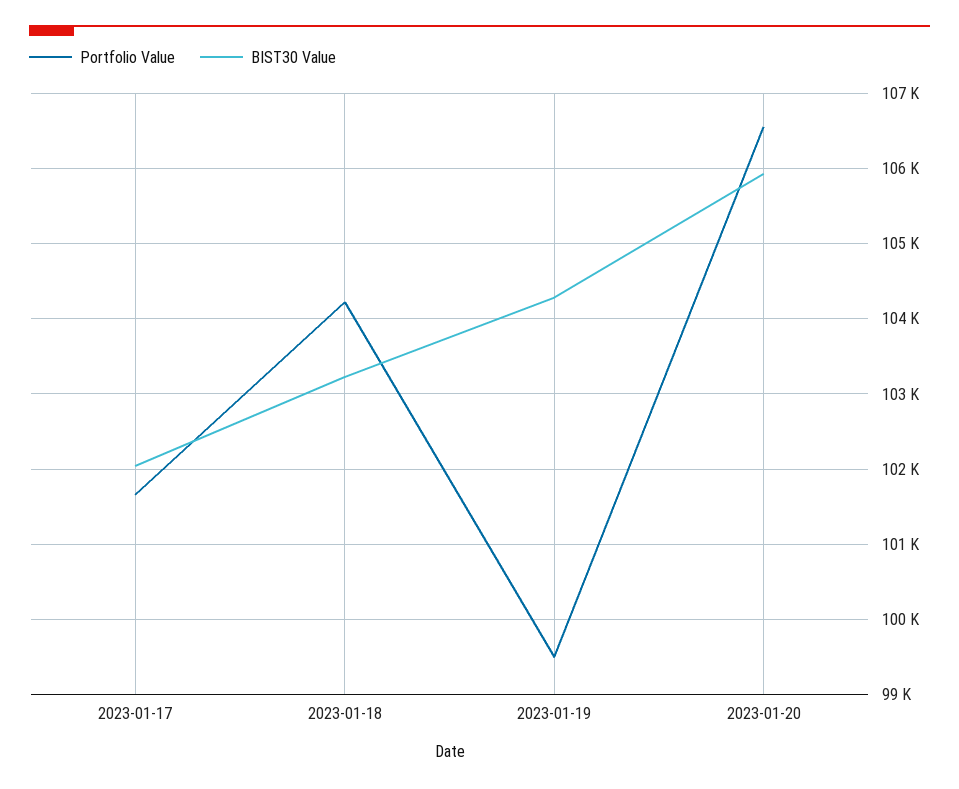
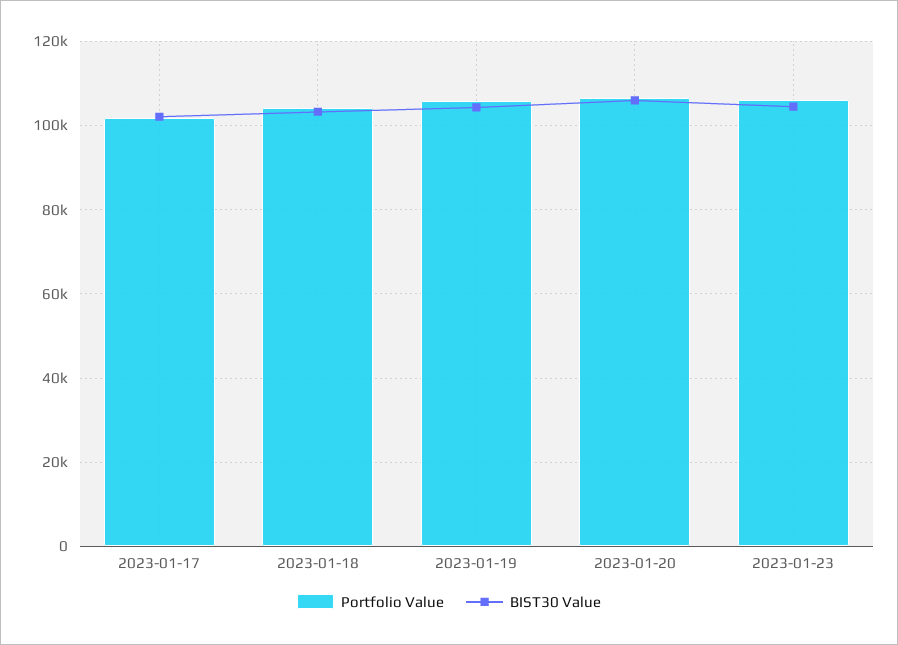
Portfolio Value, 2023-01-19: 99500 -> 106000
Portfolio Value, 2023-01-23: none -> 106000
BIST30 Value, 2023-01-23: none -> 104000

